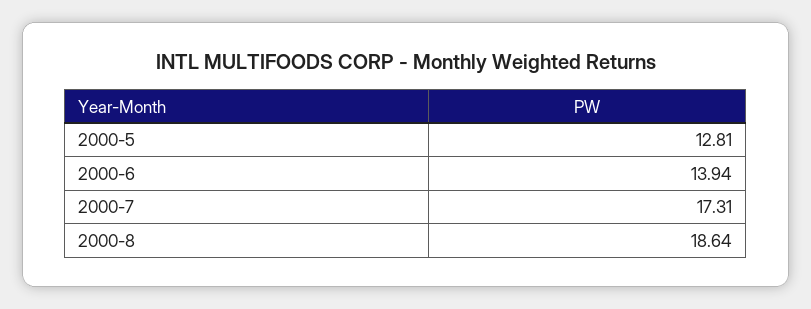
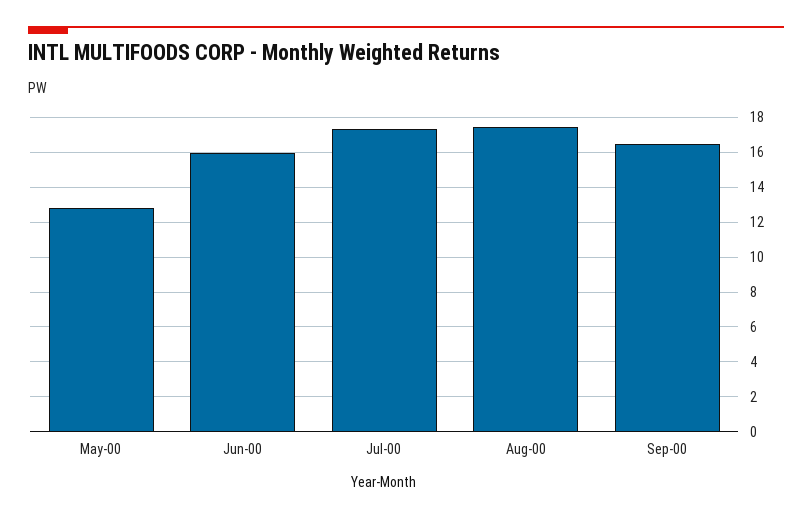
2000-6: 13.94 -> 16
2000-8: 18.64 -> 17.5
Sep-00: none -> 16.5

